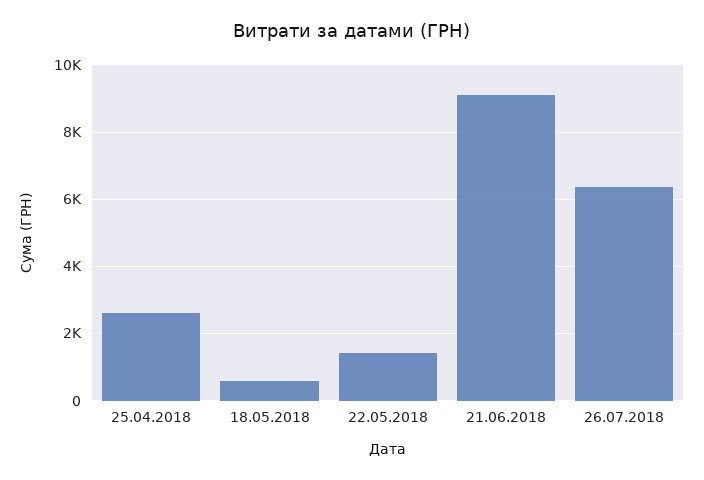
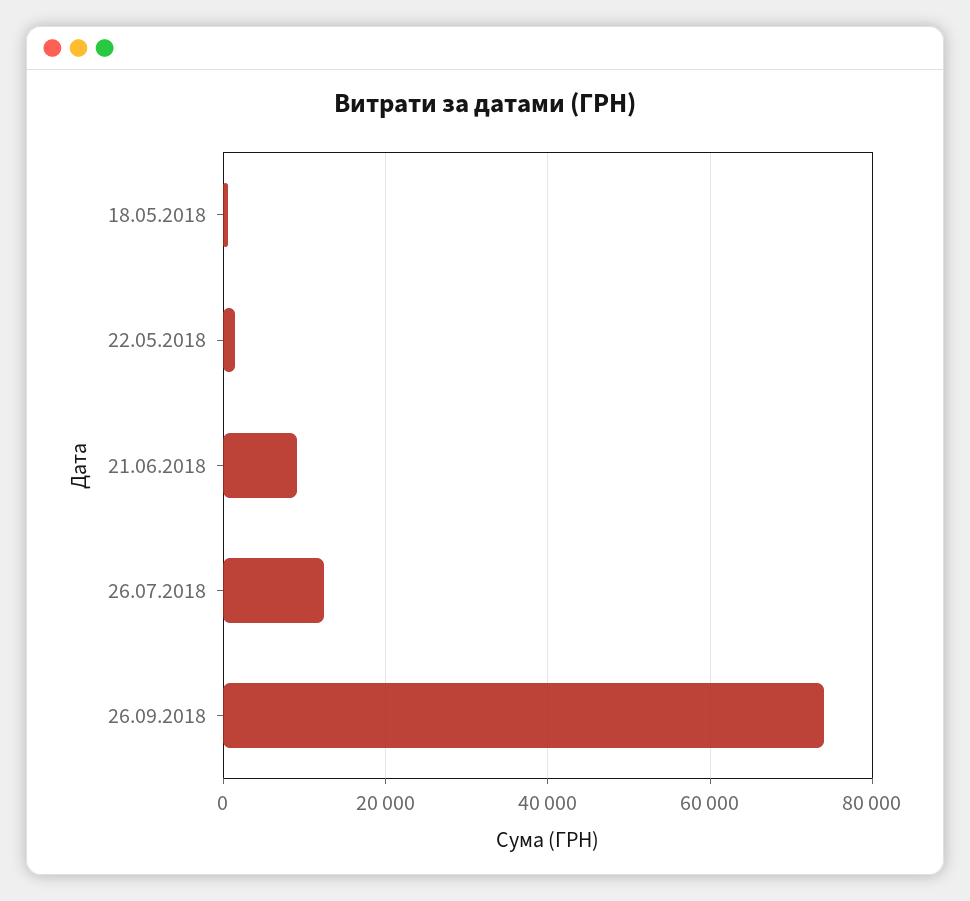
25.04.2018: 2600 -> none
26.07.2018: 6400 -> 12000
26.09.2018: none -> 74000

